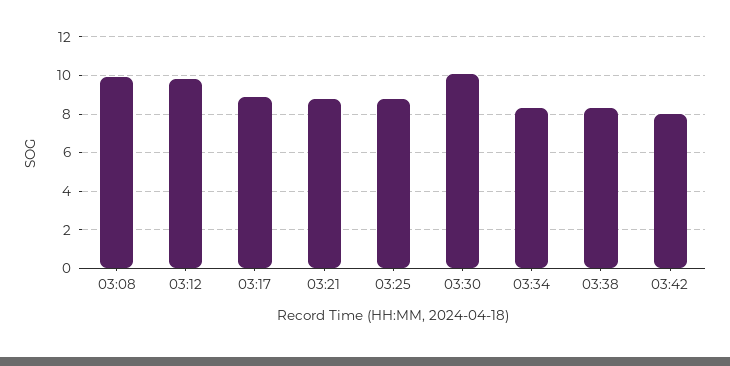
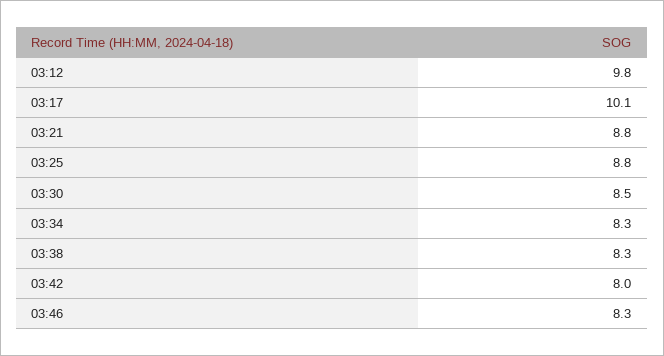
03:08: 10 -> none
03:17: 9 -> 10.1
03:30: 10 -> 8.5
03:46: none -> 8.3

